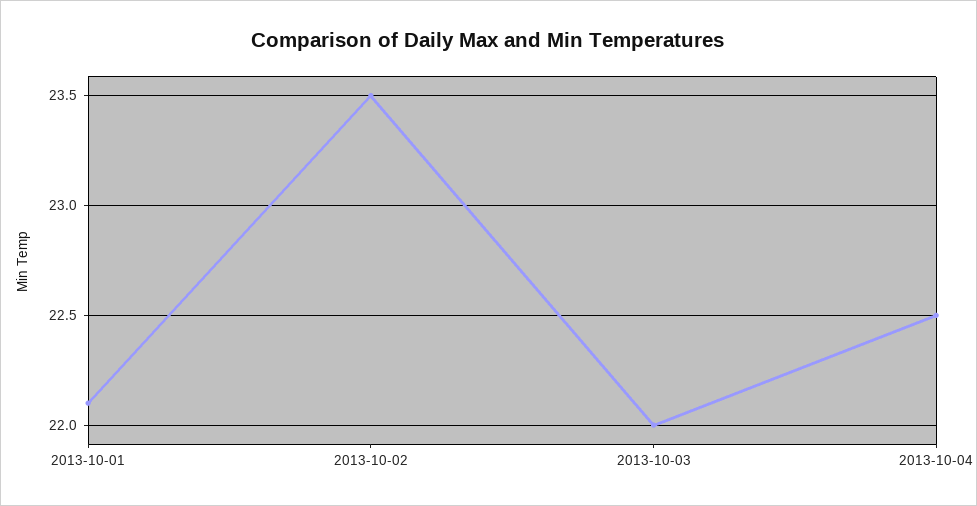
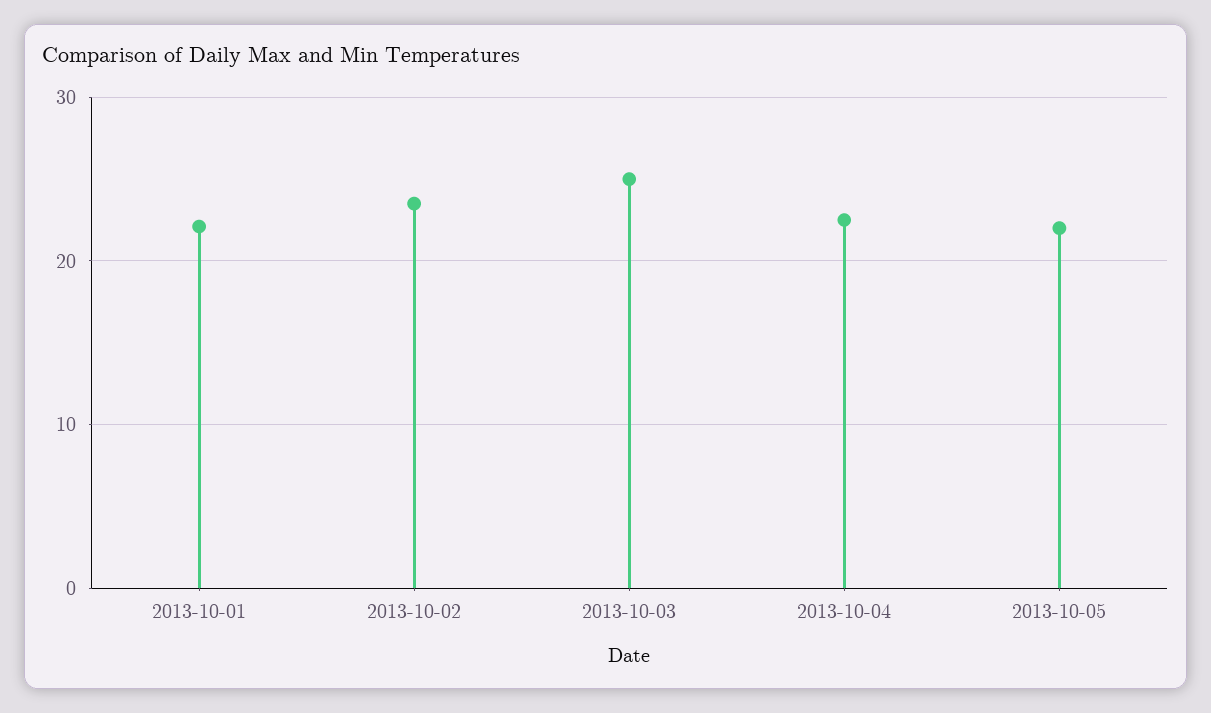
2013-10-03: 22 -> 25
2013-10-05: none -> 22

